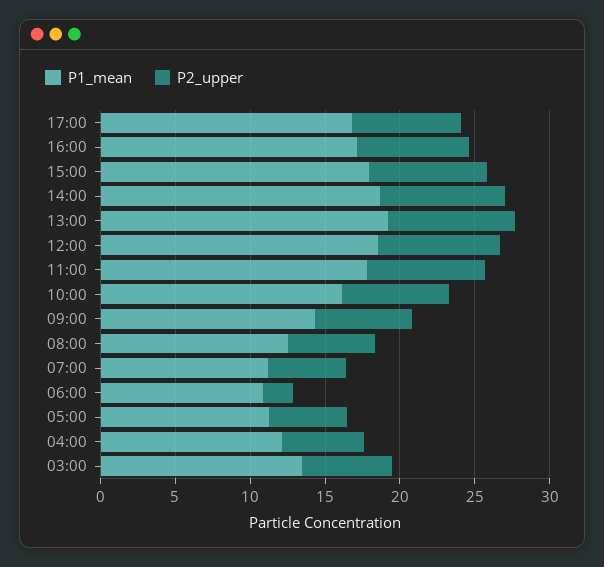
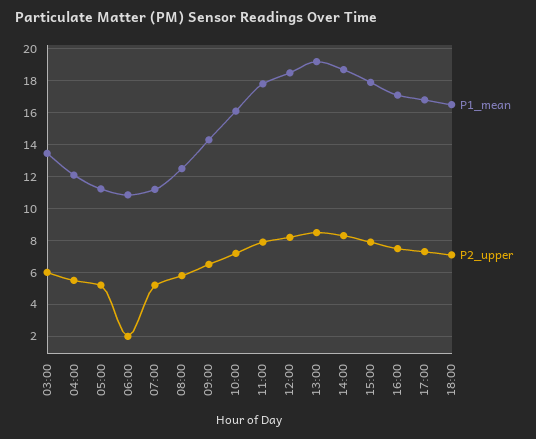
P1_mean, 18:00: none -> 16.5
P2_upper, 18:00: none -> 7

